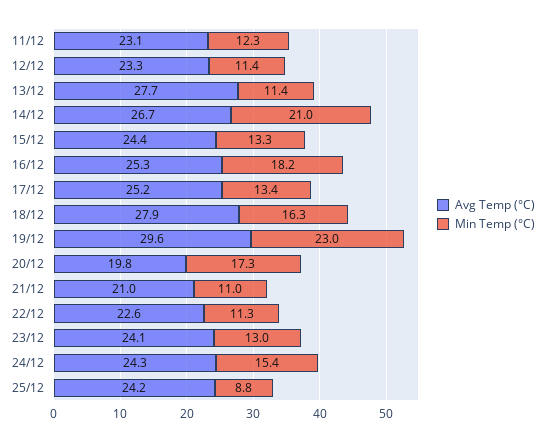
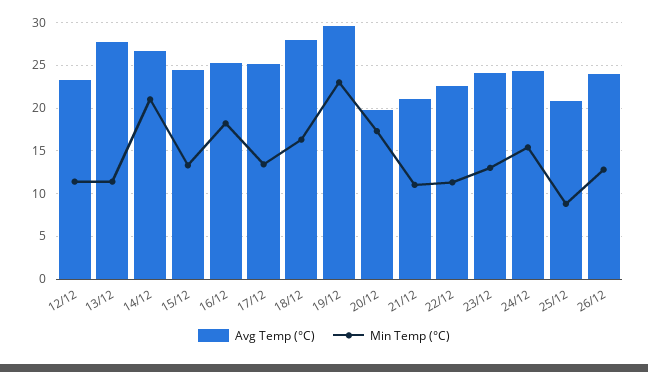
Avg Temp (°C), 11/12: 23.1 -> none
Min Temp (°C), 11/12: 12.3 -> none
Avg Temp (°C), 25/12: 24.2 -> 21
Avg Temp (°C), 26/12: none -> 24
Min Temp (°C), 26/12: none -> 13

